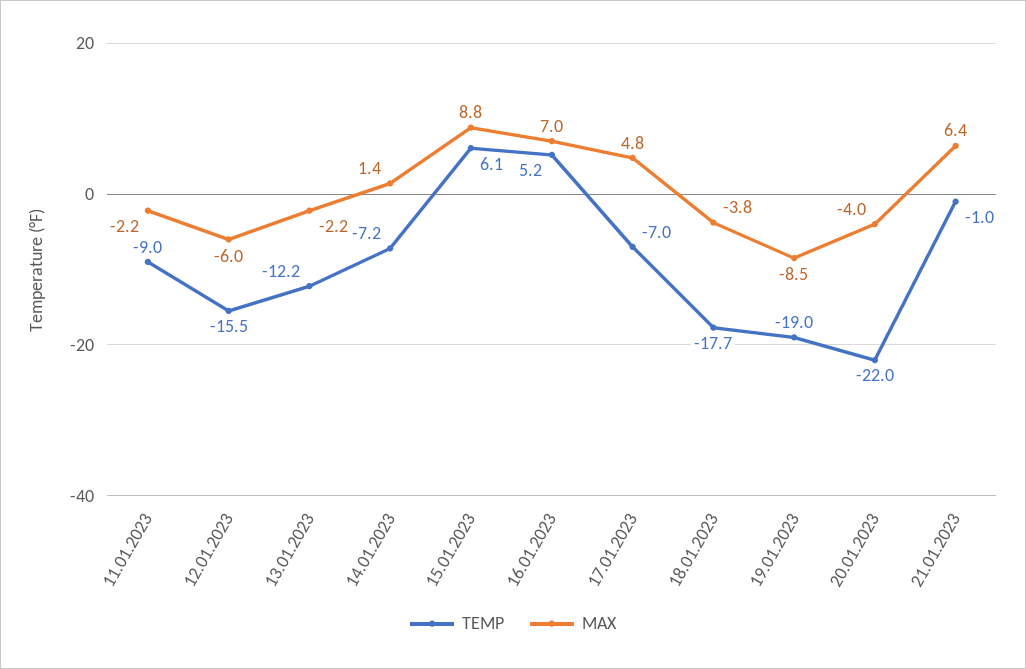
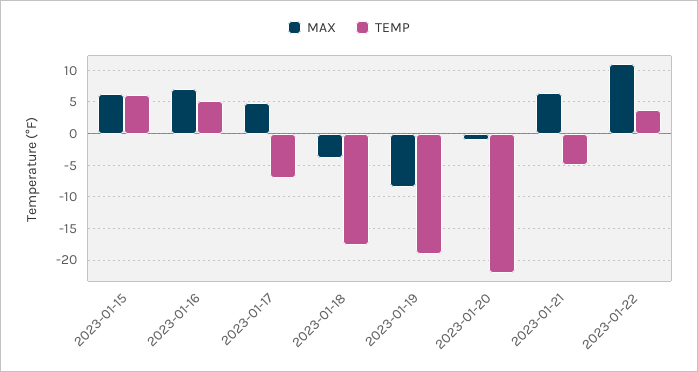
TEMP, 11.01.2023: -9 -> none
MAX, 11.01.2023: -2.2 -> none
TEMP, 12.01.2023: -15.5 -> none
MAX, 12.01.2023: -6 -> none
TEMP, 13.01.2023: -12.2 -> none
MAX, 13.01.2023: -2.2 -> none
TEMP, 14.01.2023: -7.2 -> none
MAX, 14.01.2023: 1.4 -> none
MAX, 15.01.2023: 8.8 -> 6
MAX, 20.01.2023: -4 -> -1
TEMP, 21.01.2023: -1 -> -5
MAX, 2023-01-22: none -> 11
TEMP, 2023-01-22: none -> 4

